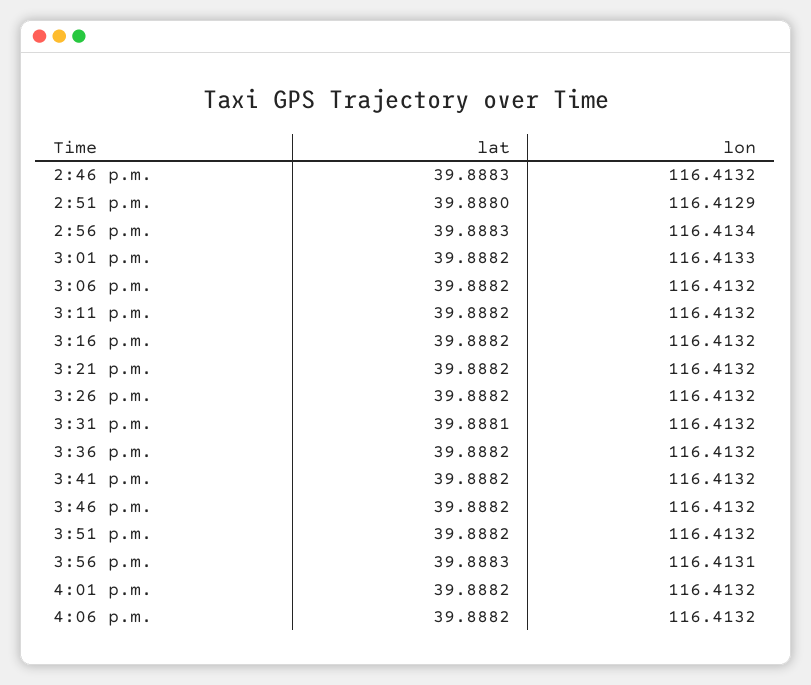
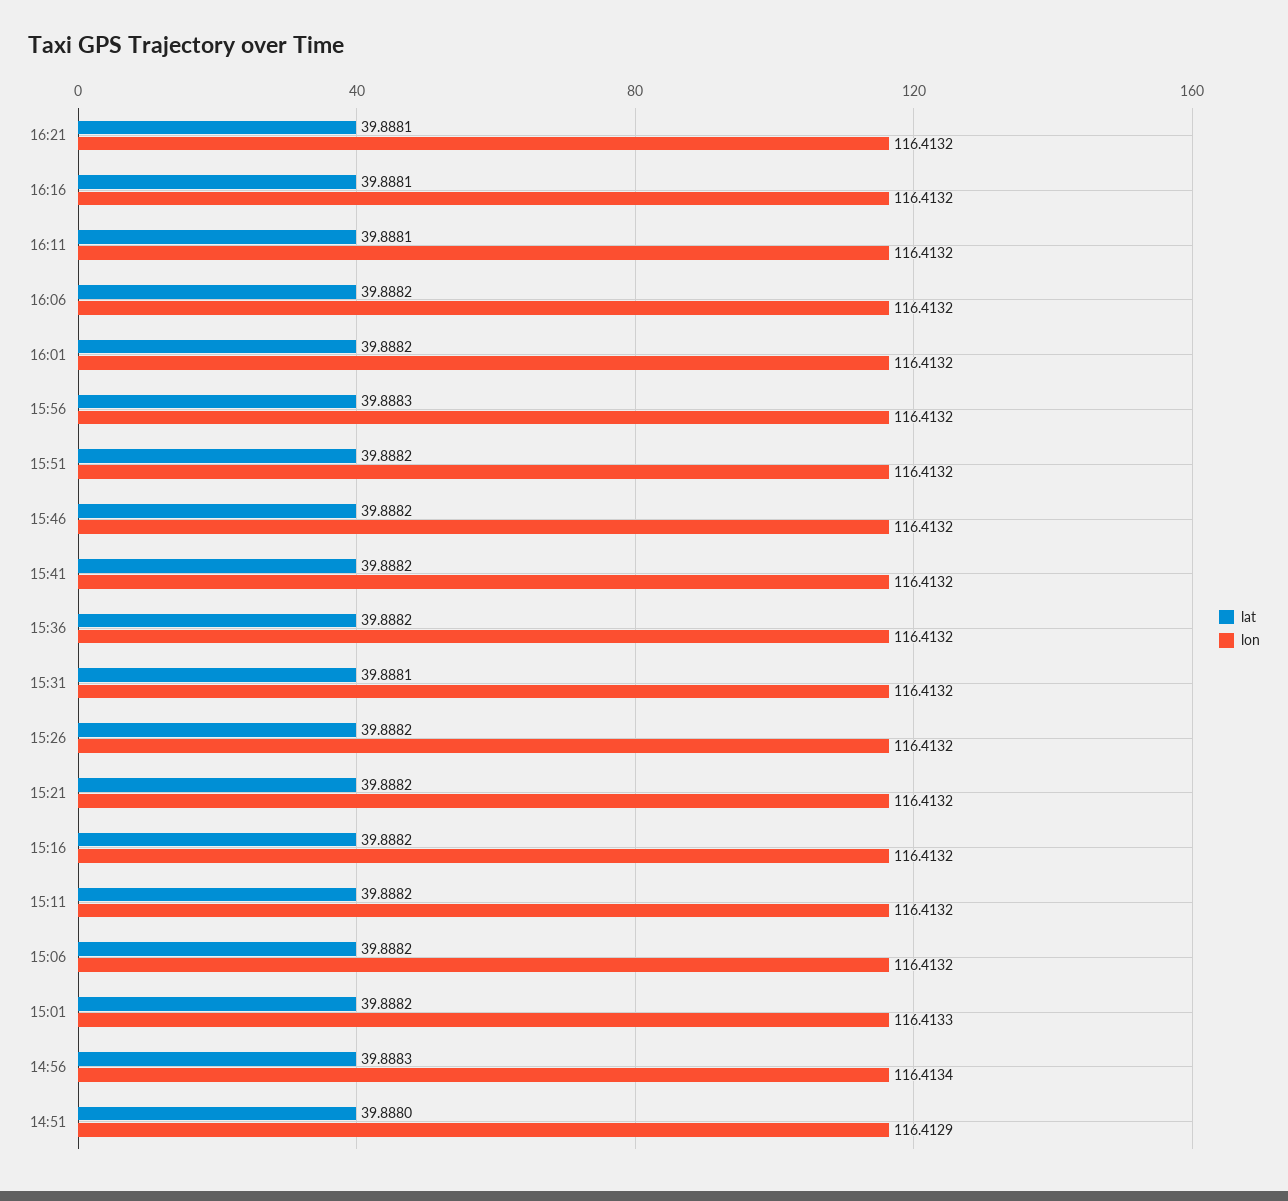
lat, 2:46 p.m.: 39.8883 -> none
lon, 2:46 p.m.: 116.4132 -> none
lon, 3:56 p.m.: 116.4131 -> 116.4132
lat, 16:21: none -> 39.8881
lon, 16:21: none -> 116.4132
lat, 16:16: none -> 39.8881
lon, 16:16: none -> 116.4132
lat, 16:11: none -> 39.8881
lon, 16:11: none -> 116.4132

